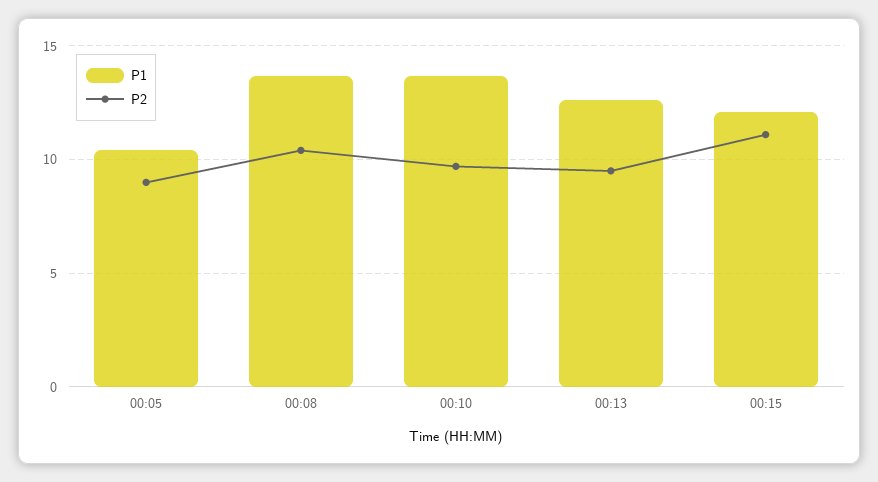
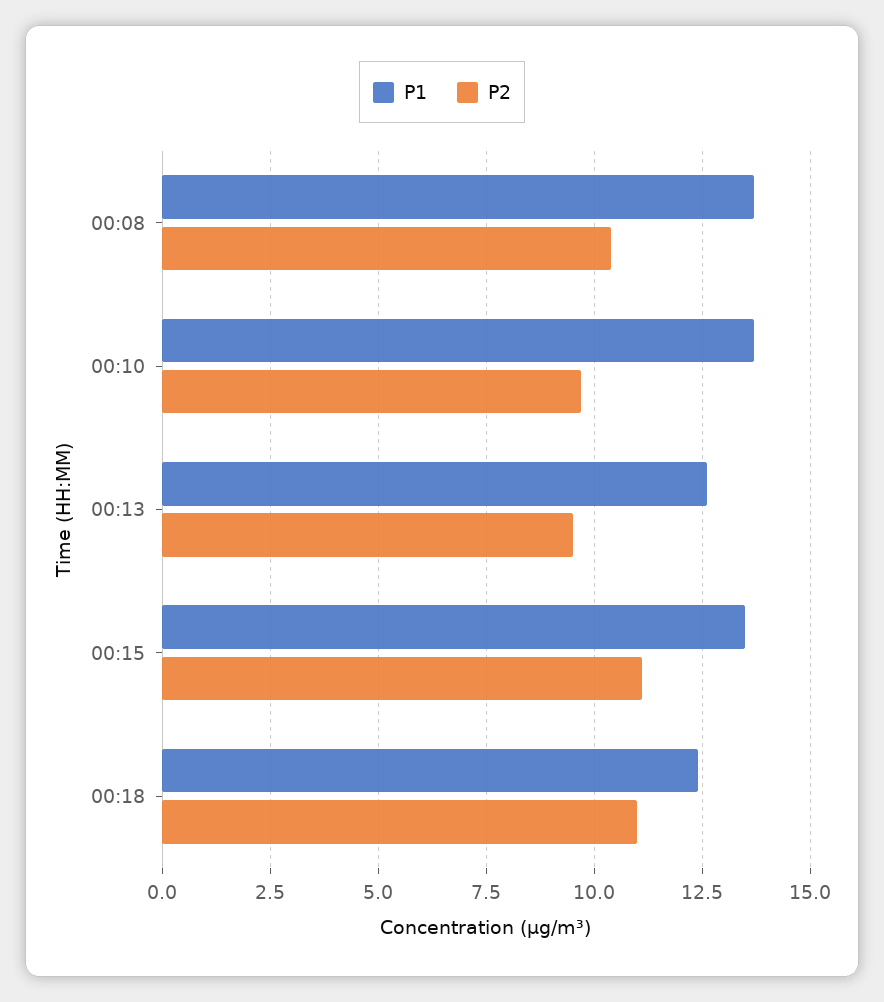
P1, 00:05: 10.5 -> none
P2, 00:05: 9 -> none
P1, 00:15: 12 -> 13.5
P1, 00:18: none -> 12.5
P2, 00:18: none -> 11

